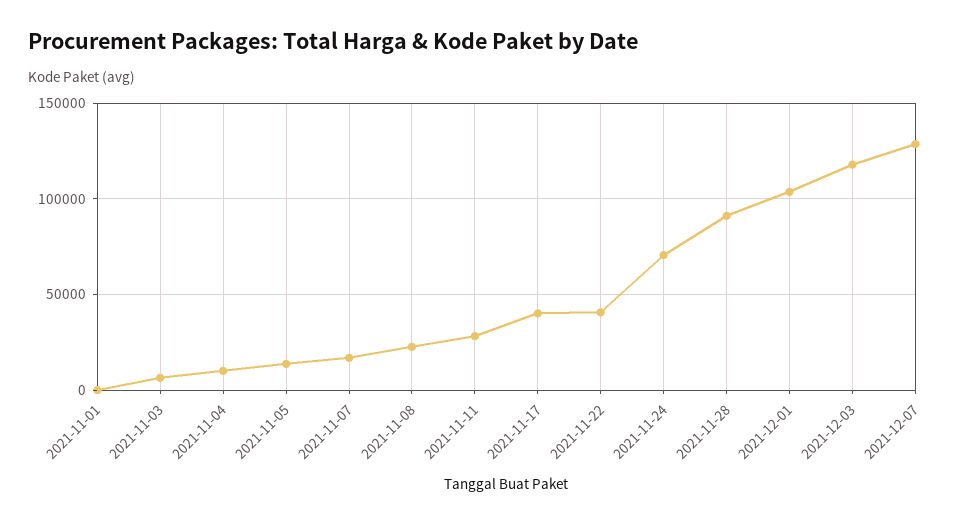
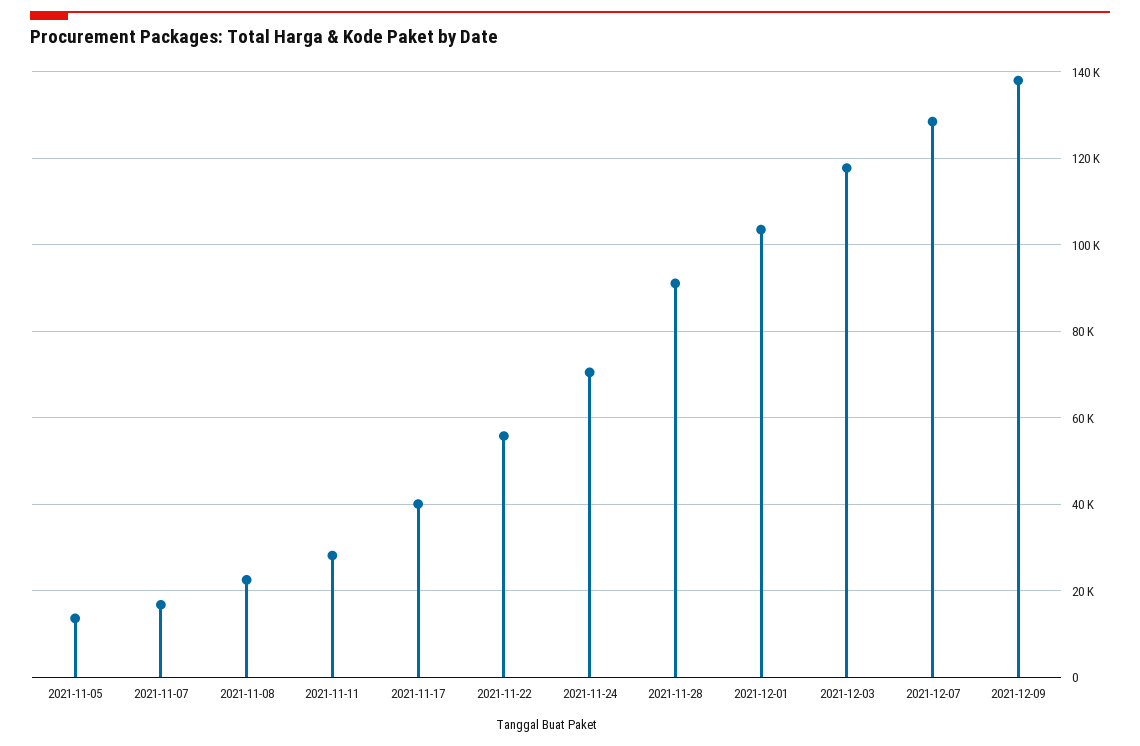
2021-11-01: 0 -> none
2021-11-03: 5000 -> none
2021-11-04: 10000 -> none
2021-11-22: 40000 -> 56000
2021-12-09: none -> 138000

